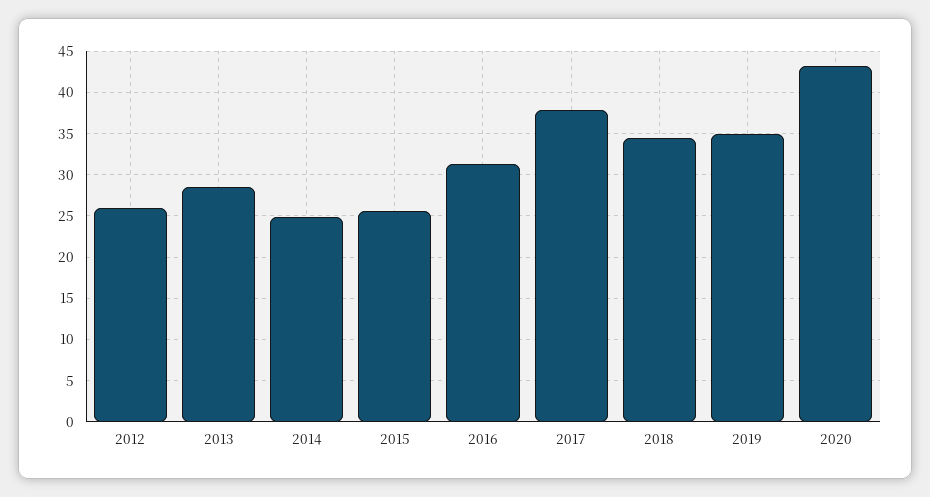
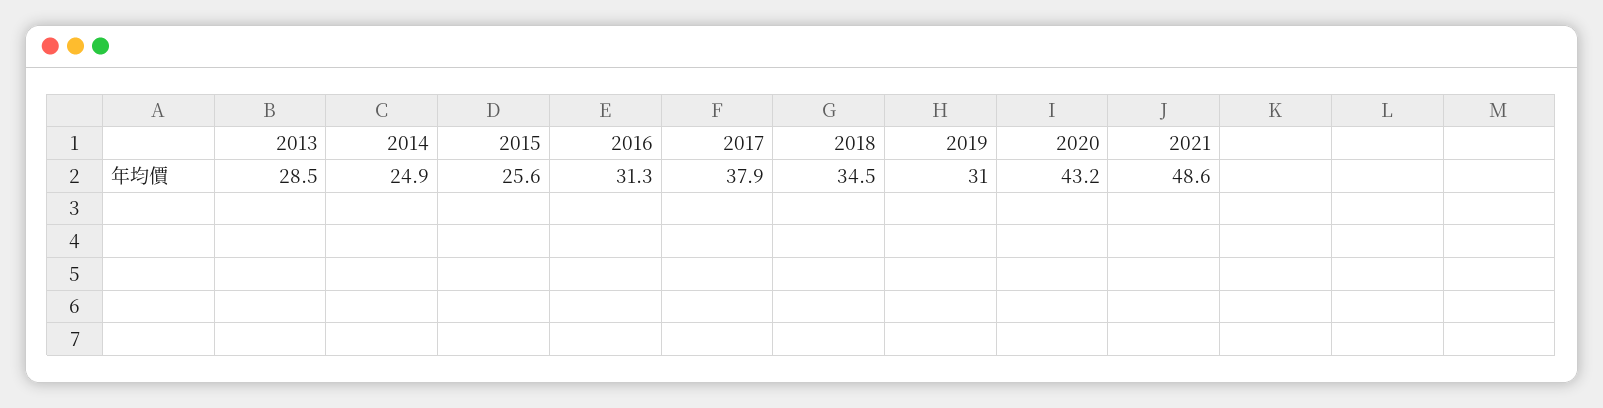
2012: 26 -> none
2019: 35 -> 31
2021: none -> 48.6

